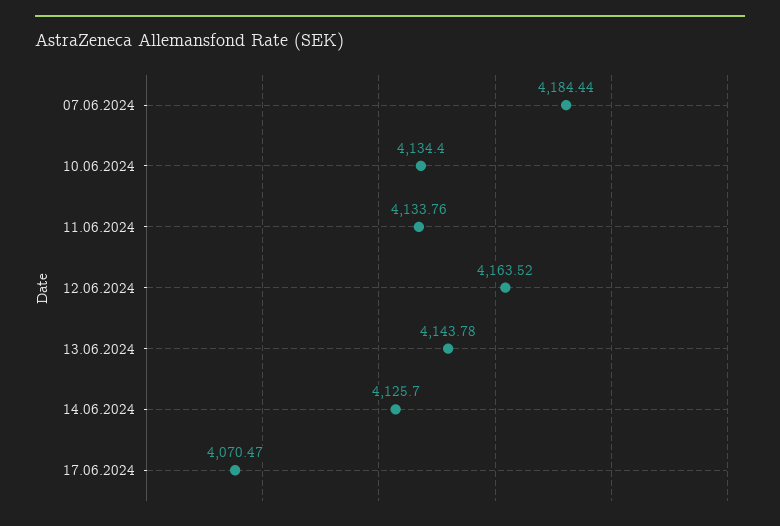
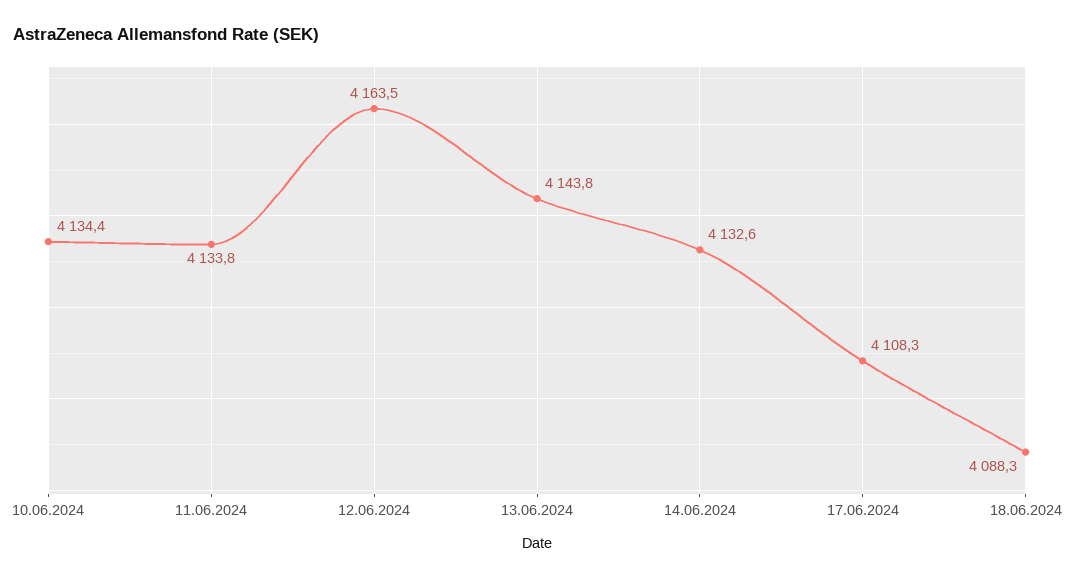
07.06.2024: 4184.44 -> none
14.06.2024: 4125.7 -> 4132.6
17.06.2024: 4070.47 -> 4108.3
18.06.2024: none -> 4088.3

